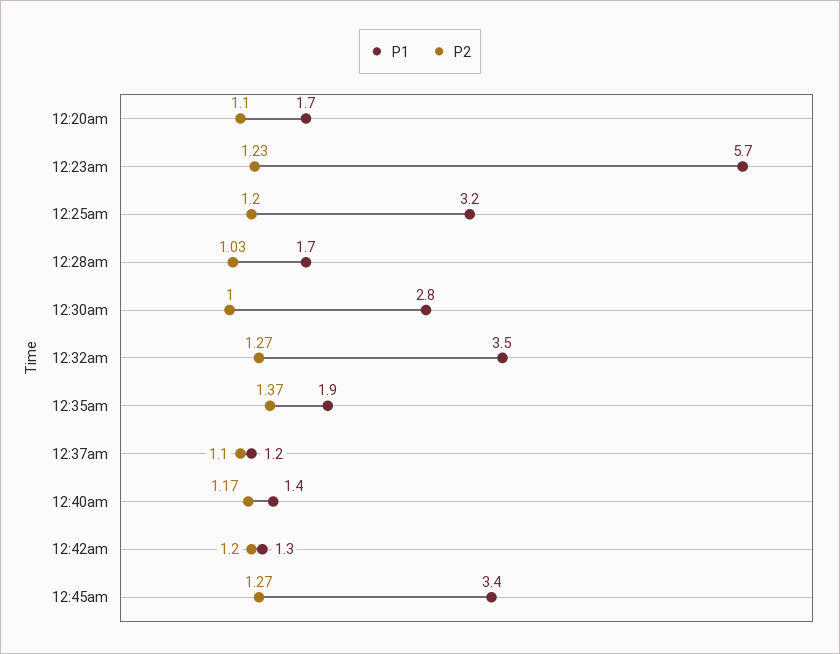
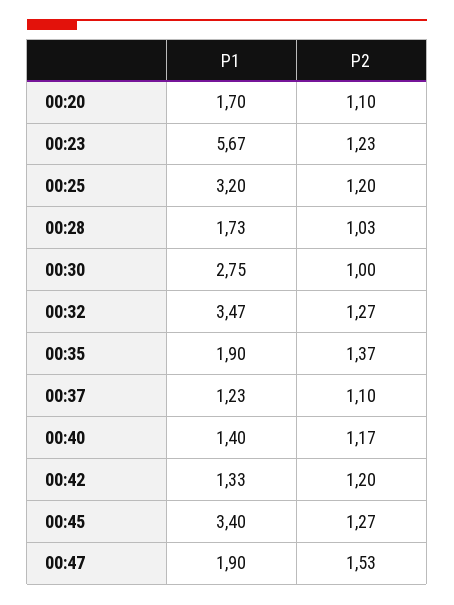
P1, 00:47: none -> 1.9
P2, 00:47: none -> 1.53

